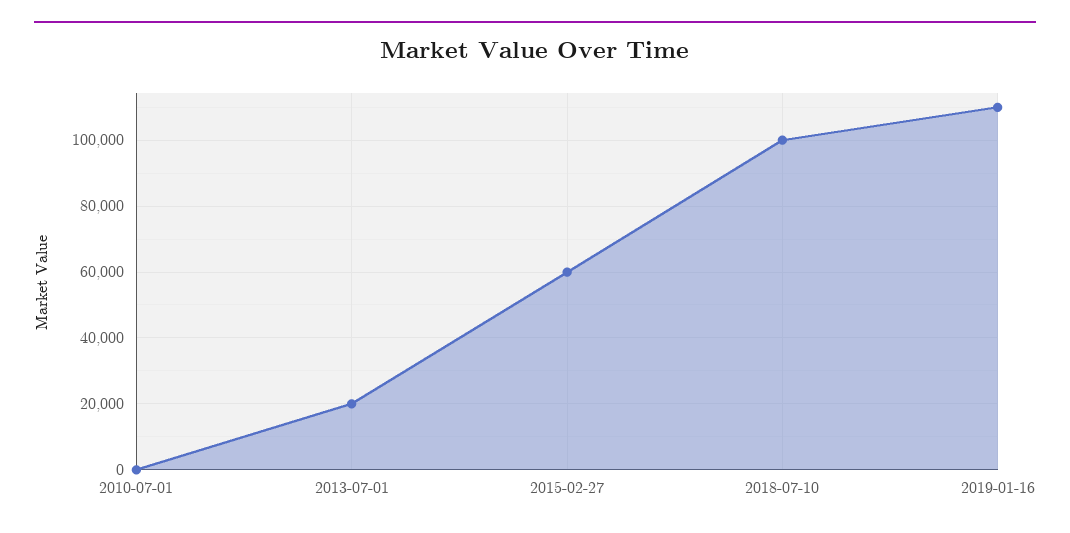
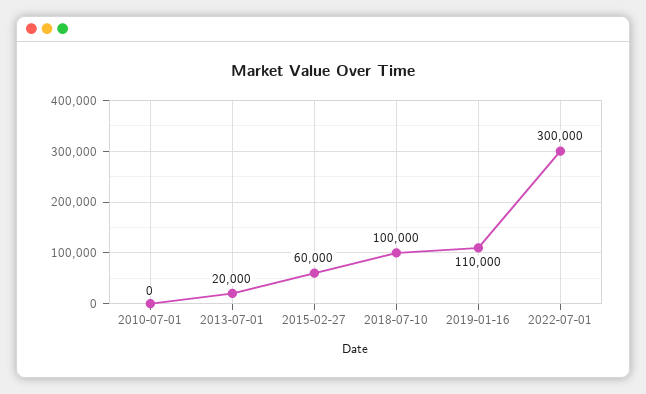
2022-07-01: none -> 300000

